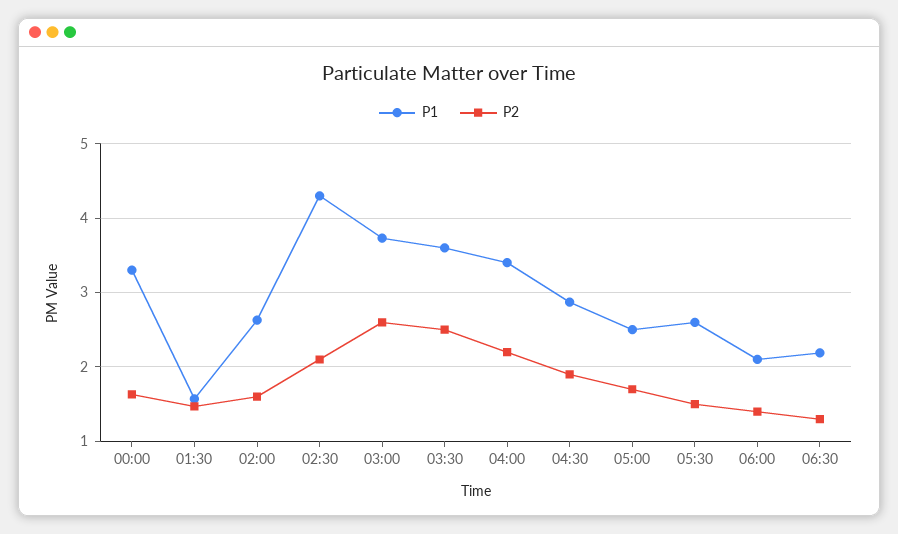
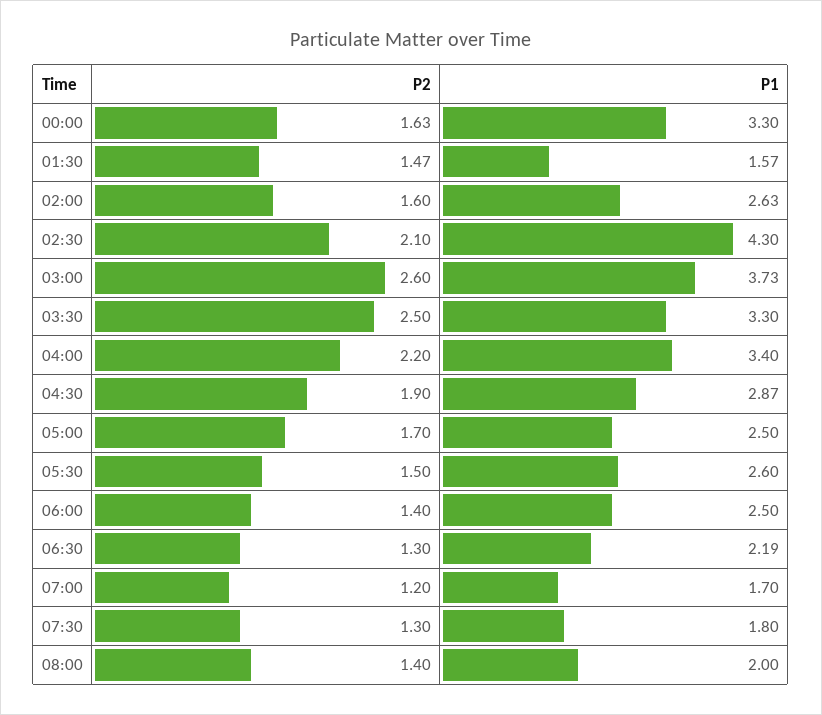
P1, 03:30: 3.6 -> 3.3
P1, 06:00: 2.1 -> 2.5
P2, 07:00: none -> 1.2
P1, 07:00: none -> 1.7
P2, 07:30: none -> 1.3
P1, 07:30: none -> 1.8
P2, 08:00: none -> 1.4
P1, 08:00: none -> 2

